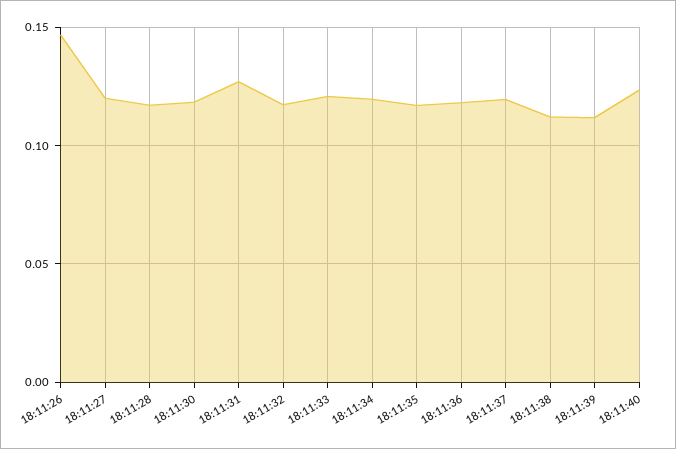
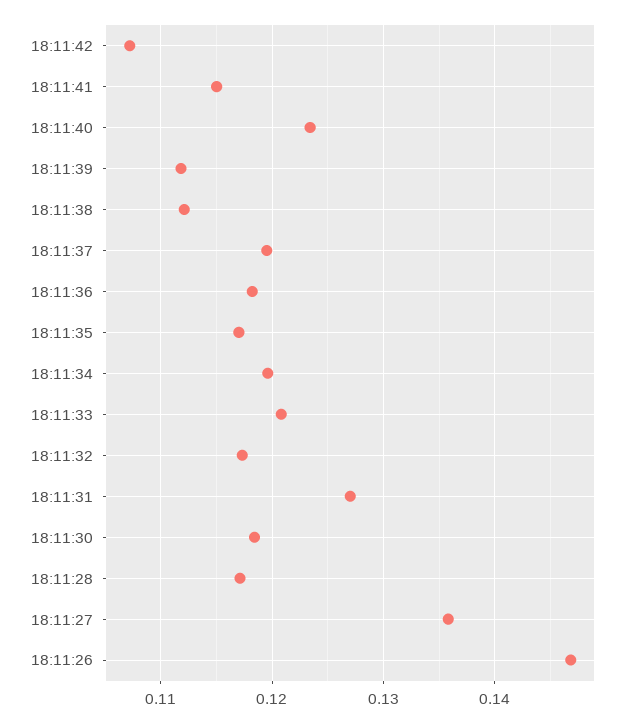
18:11:27: 0.12 -> 0.136
18:11:42: none -> 0.107
18:11:41: none -> 0.115

